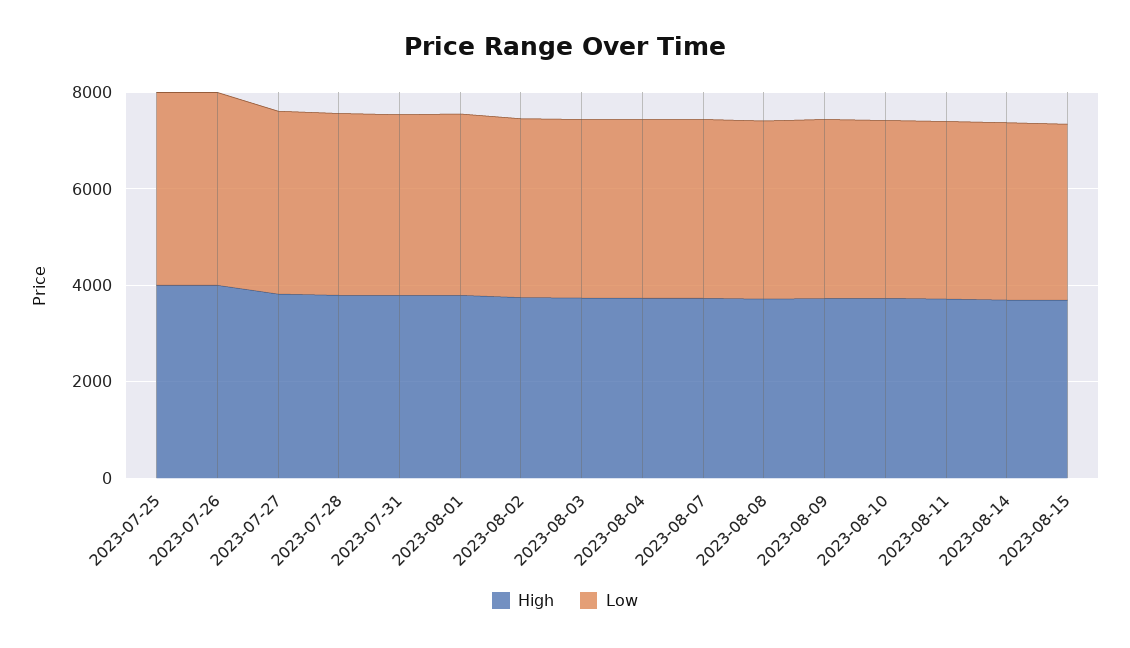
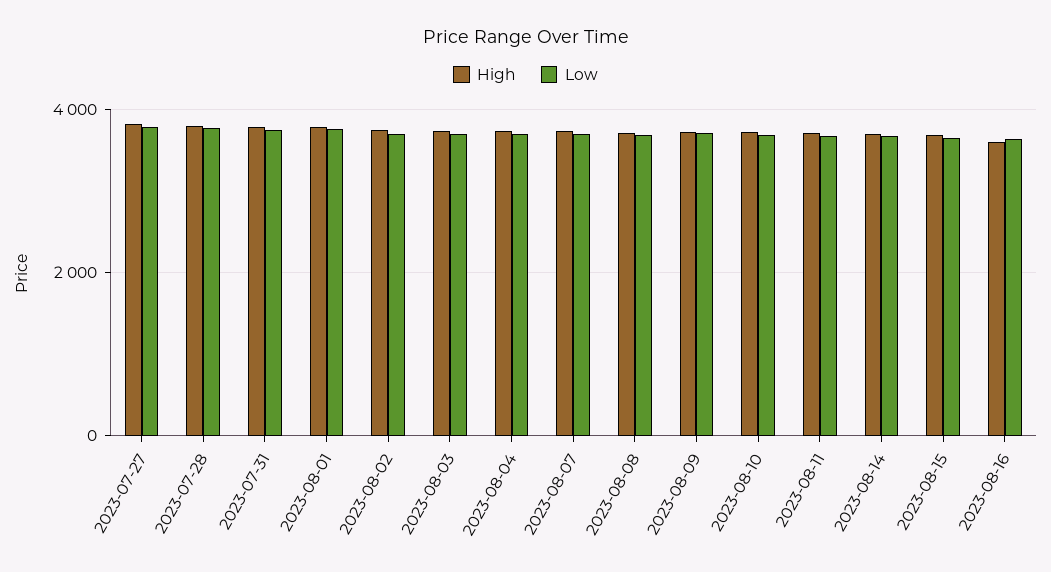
High, 2023-07-25: 4000 -> none
Low, 2023-07-25: 4000 -> none
High, 2023-07-26: 4000 -> none
Low, 2023-07-26: 4000 -> none
High, 2023-08-16: none -> 3600
Low, 2023-08-16: none -> 3600

